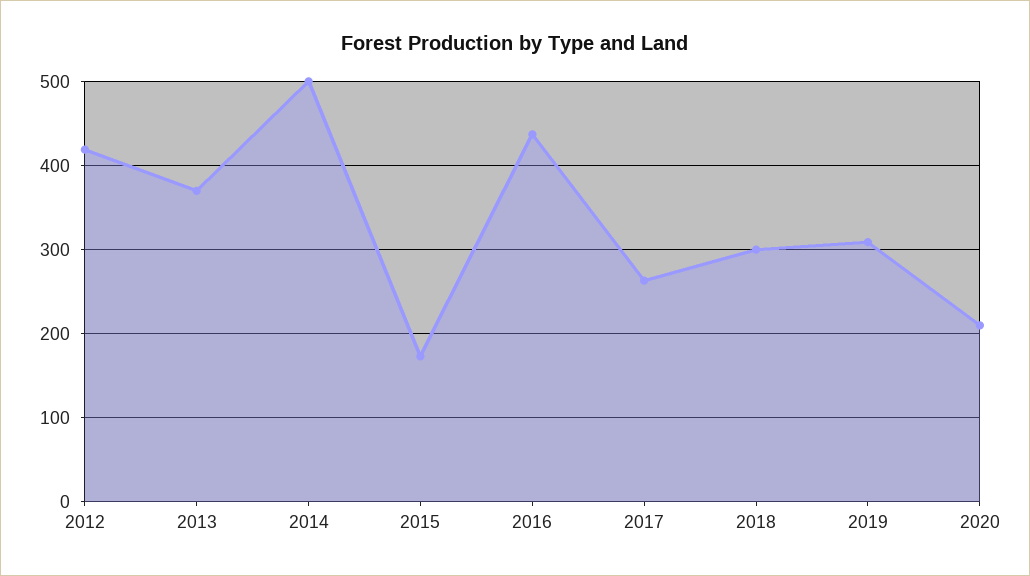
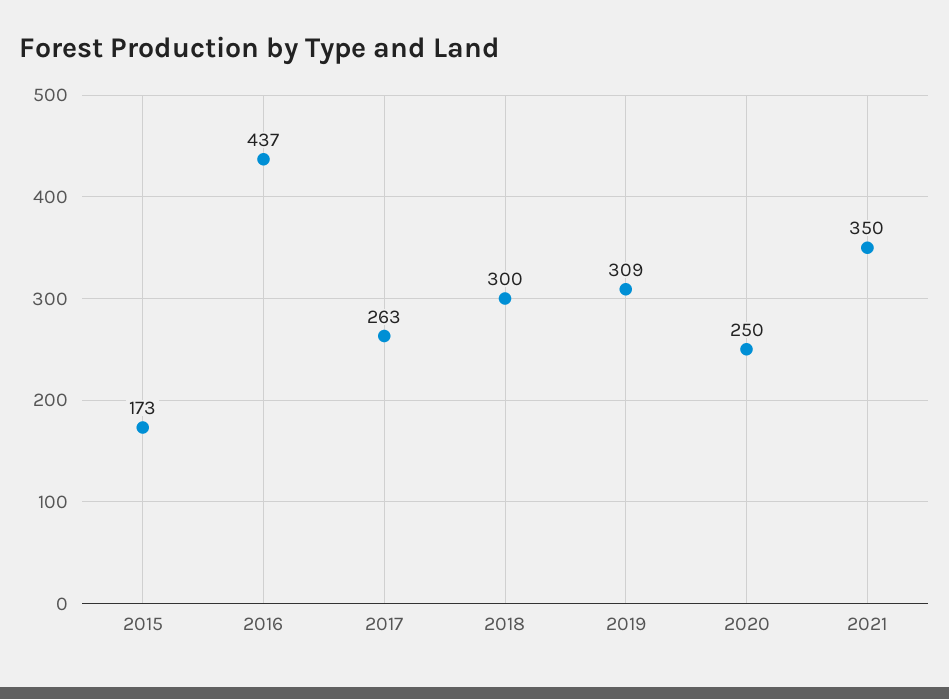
2012: 420 -> none
2013: 370 -> none
2014: 500 -> none
2020: 210 -> 250
2021: none -> 350

